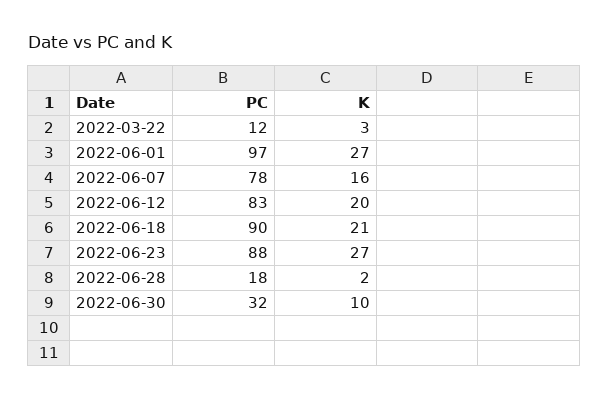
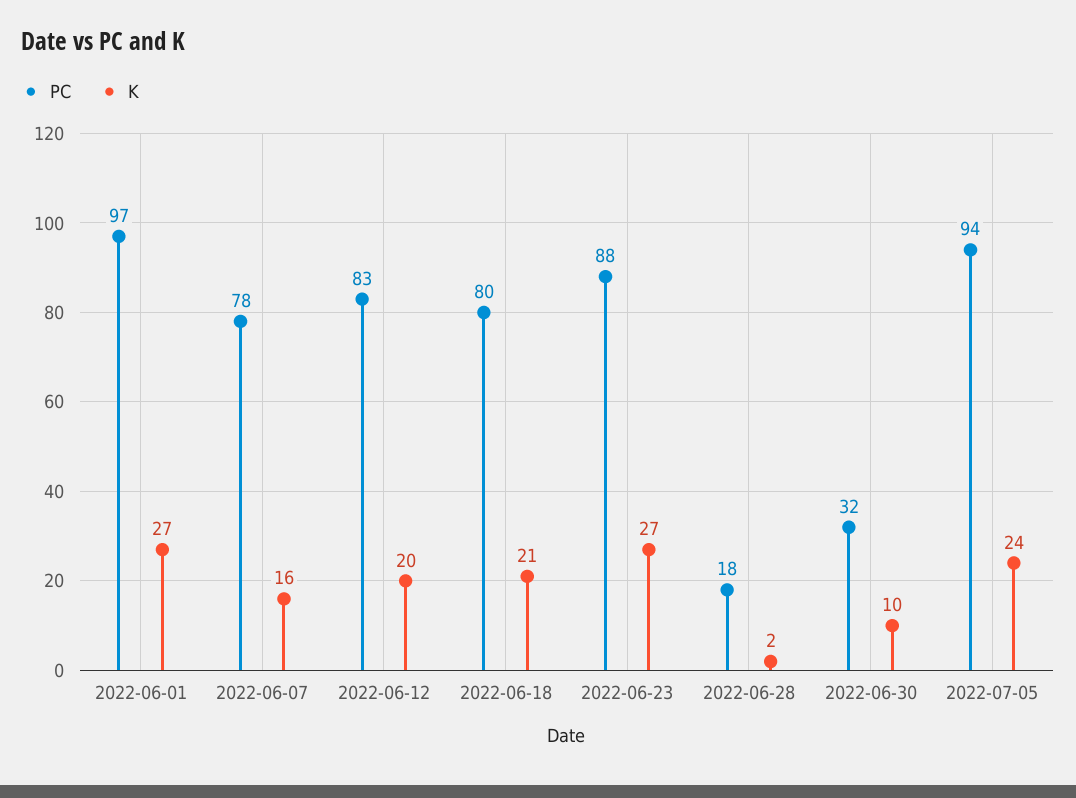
PC, 2022-03-22: 12 -> none
K, 2022-03-22: 3 -> none
PC, 2022-06-18: 90 -> 80
PC, 2022-07-05: none -> 94
K, 2022-07-05: none -> 24

